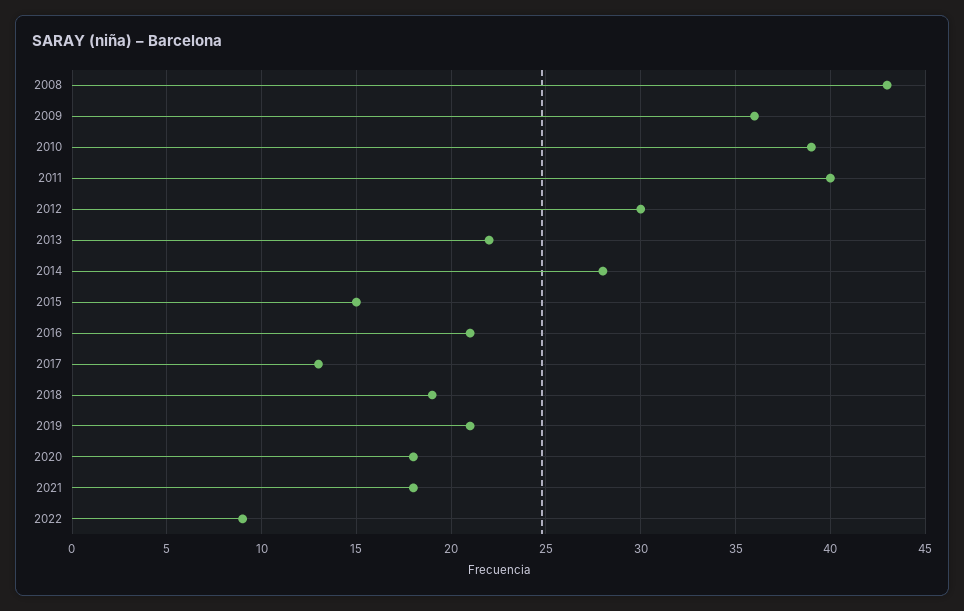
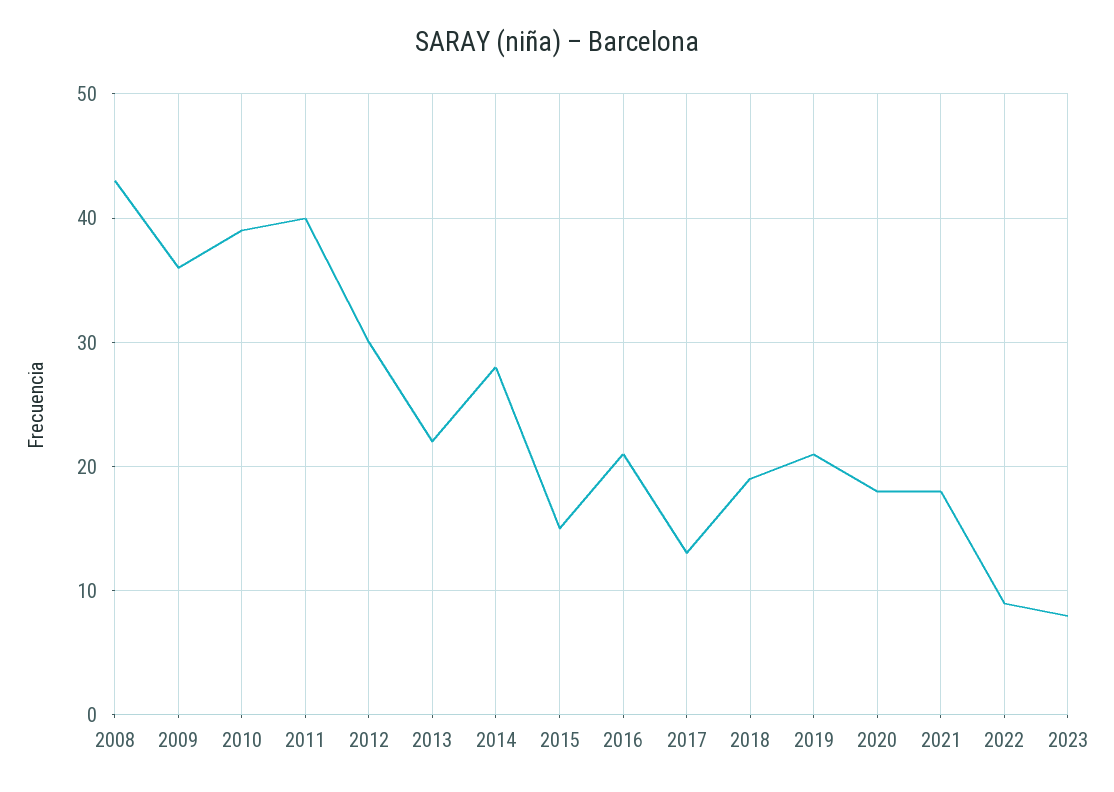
2023: none -> 8

